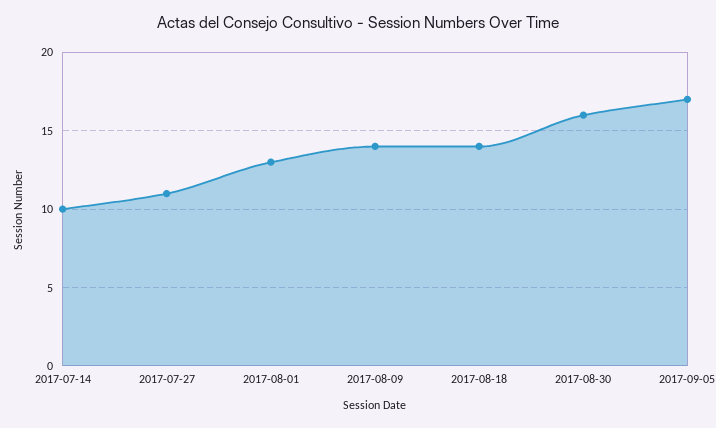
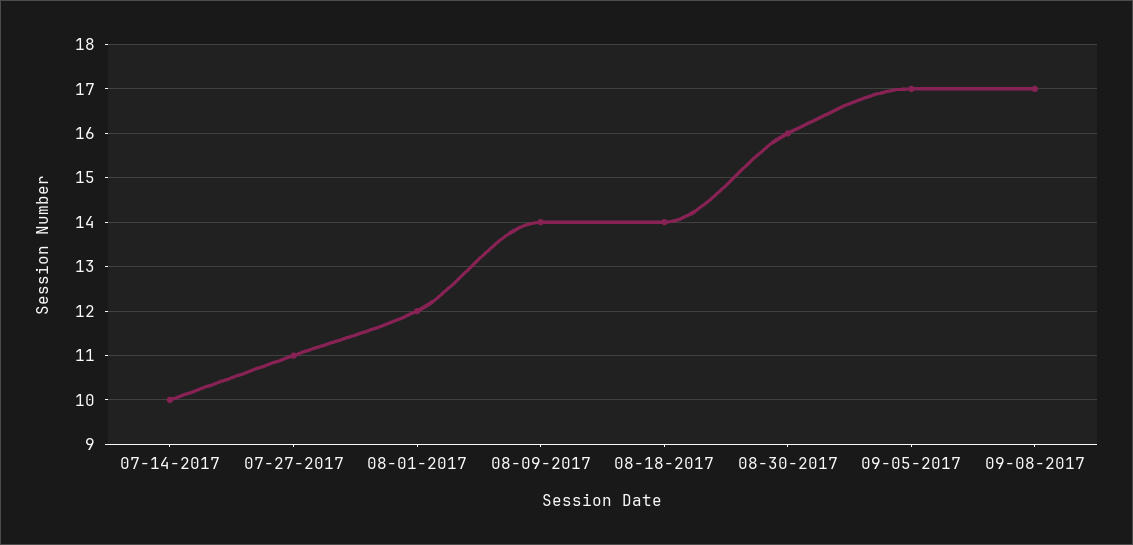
2017-08-01: 13 -> 12
09-08-2017: none -> 17

